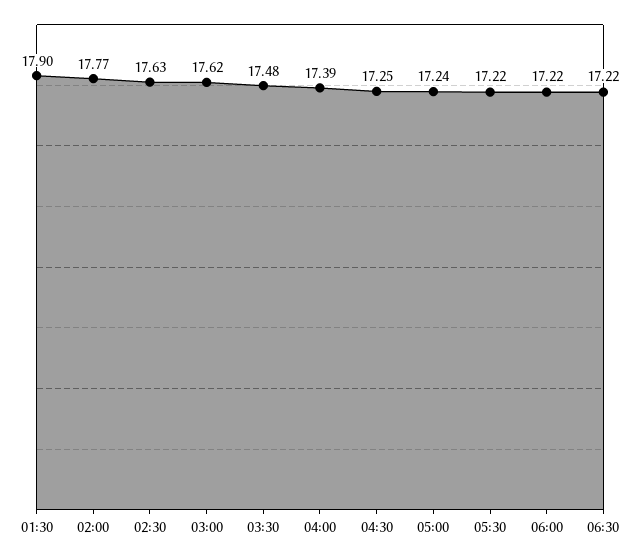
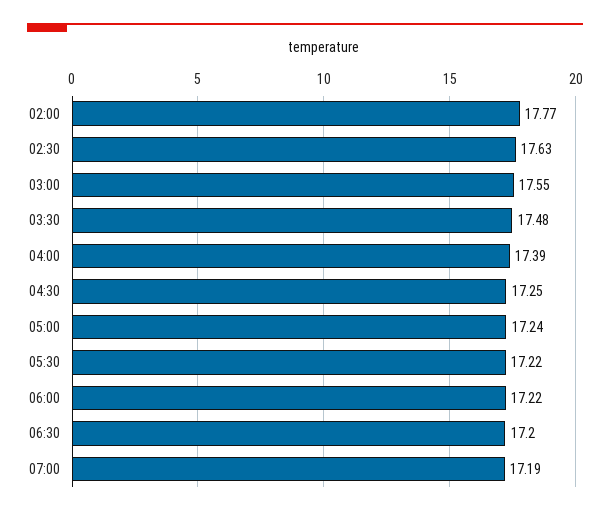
01:30: 17.9 -> none
03:00: 17.62 -> 17.55
06:30: 17.22 -> 17.2
07:00: none -> 17.19

